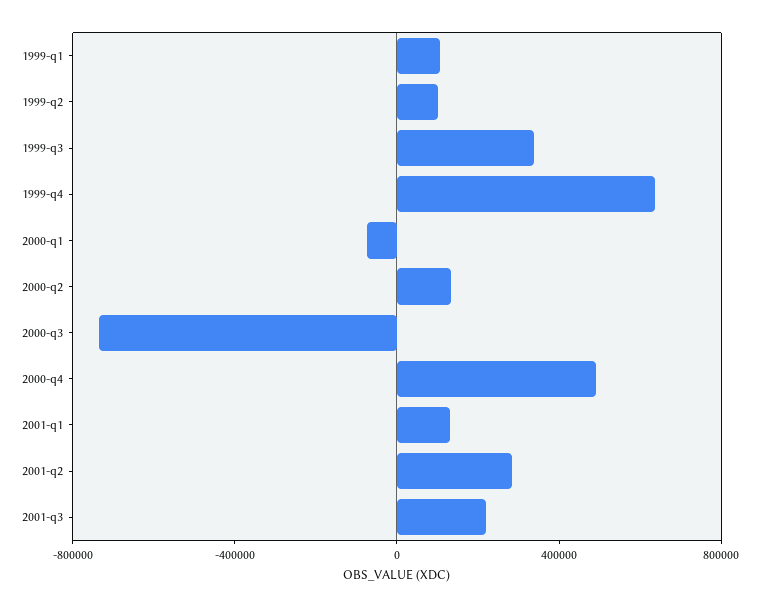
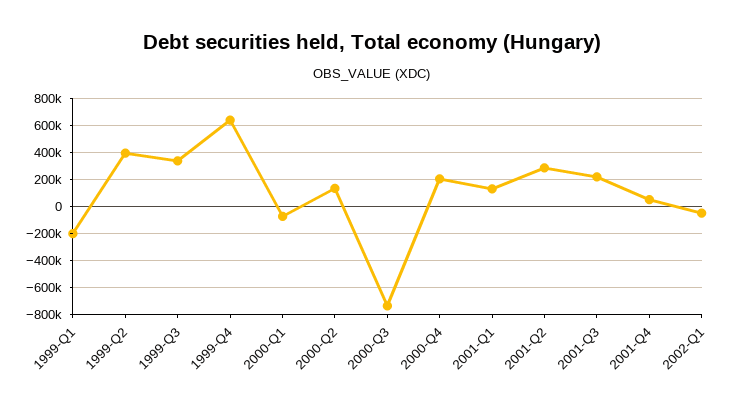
1999-q1: 100000 -> -200000
1999-q2: 100000 -> 400000
2000-q4: 500000 -> 200000
2001-Q4: none -> 50000
2002-Q1: none -> -50000

